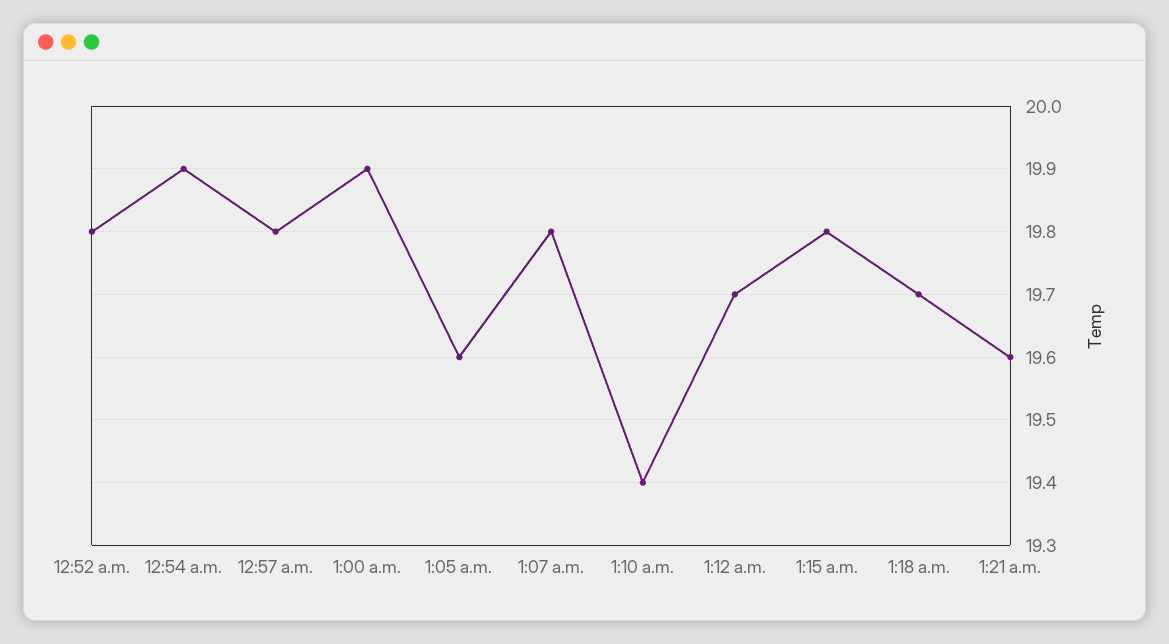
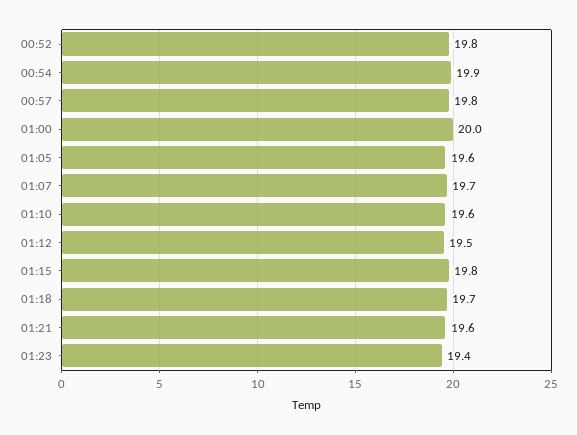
1:00 a.m.: 19.9 -> 20
1:07 a.m.: 19.8 -> 19.7
1:10 a.m.: 19.4 -> 19.6
1:12 a.m.: 19.7 -> 19.5
01:23: none -> 19.4

